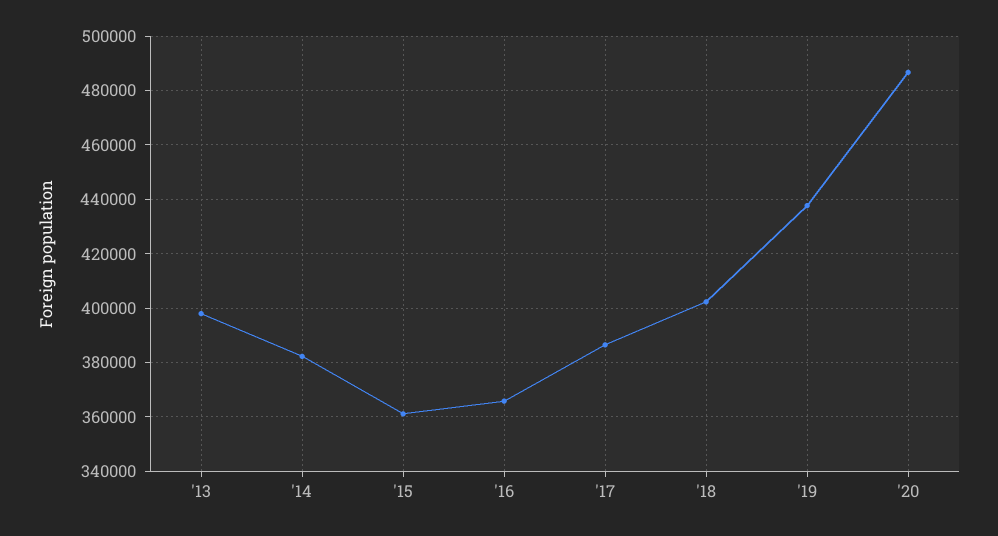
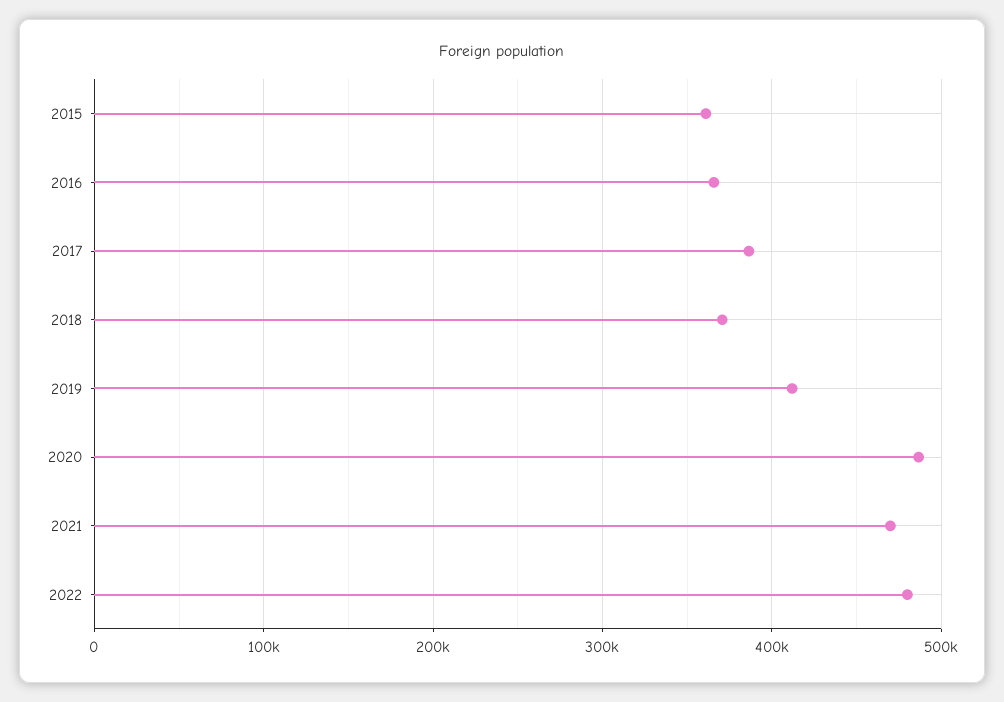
'13: 397500 -> none
'14: 382500 -> none
'18: 402500 -> 370000
'19: 437500 -> 410000
2021: none -> 470000
2022: none -> 480000

